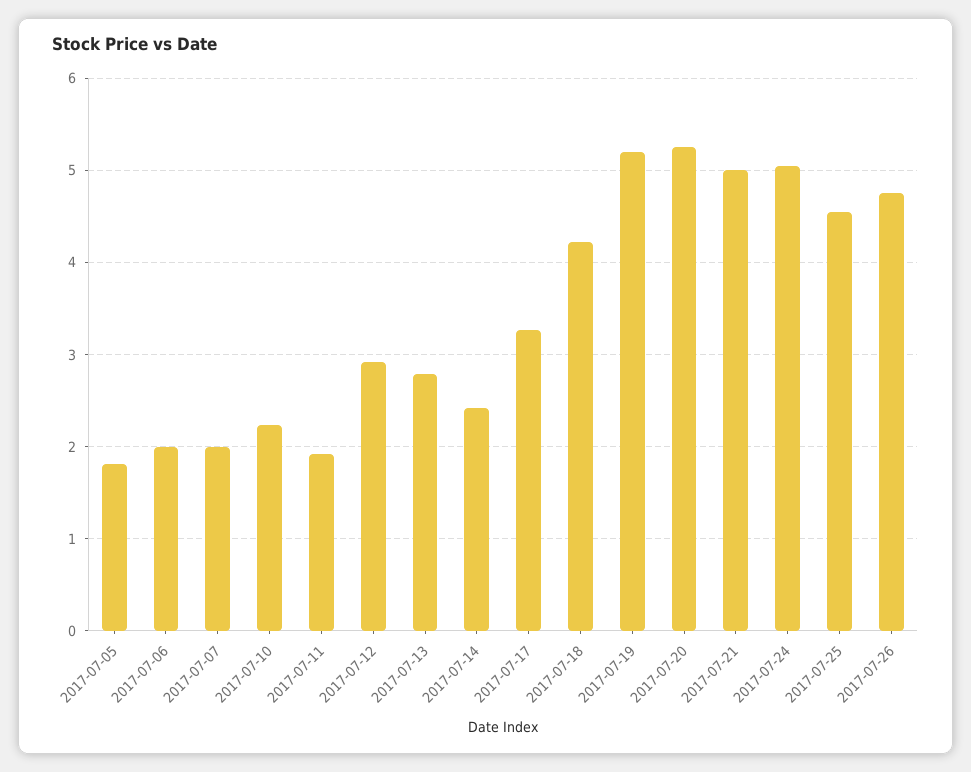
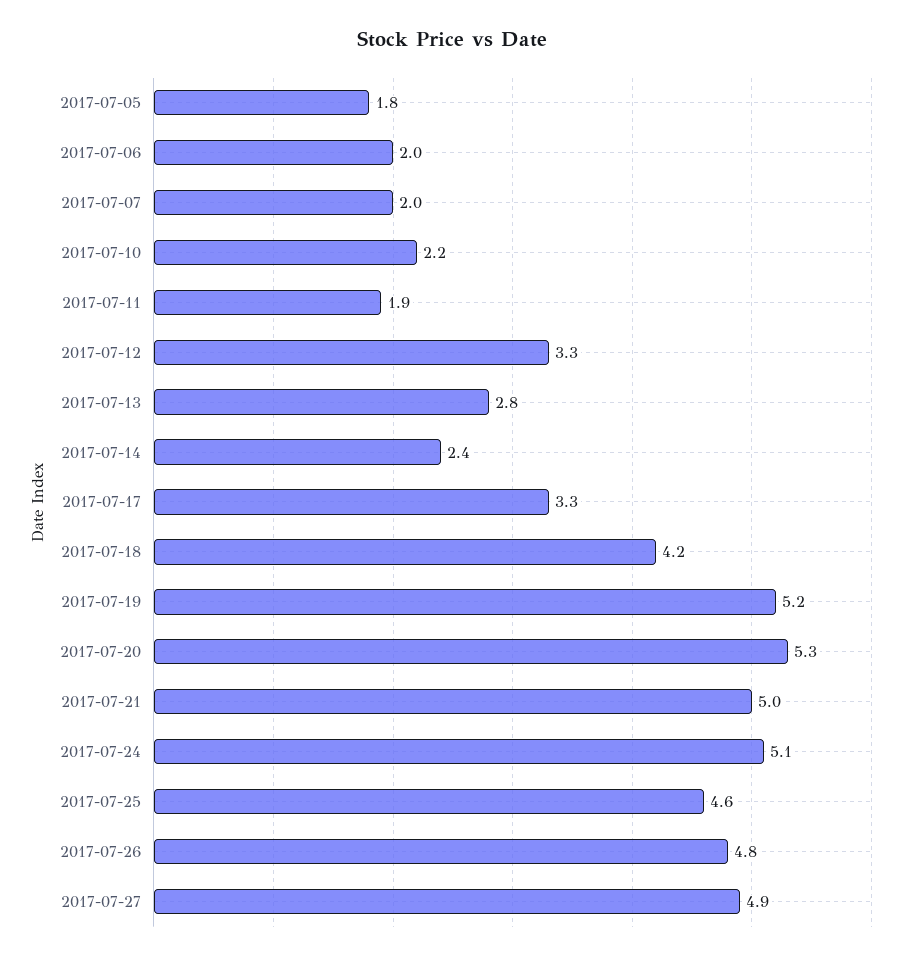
2017-07-12: 2.9 -> 3.3
2017-07-27: none -> 4.9

